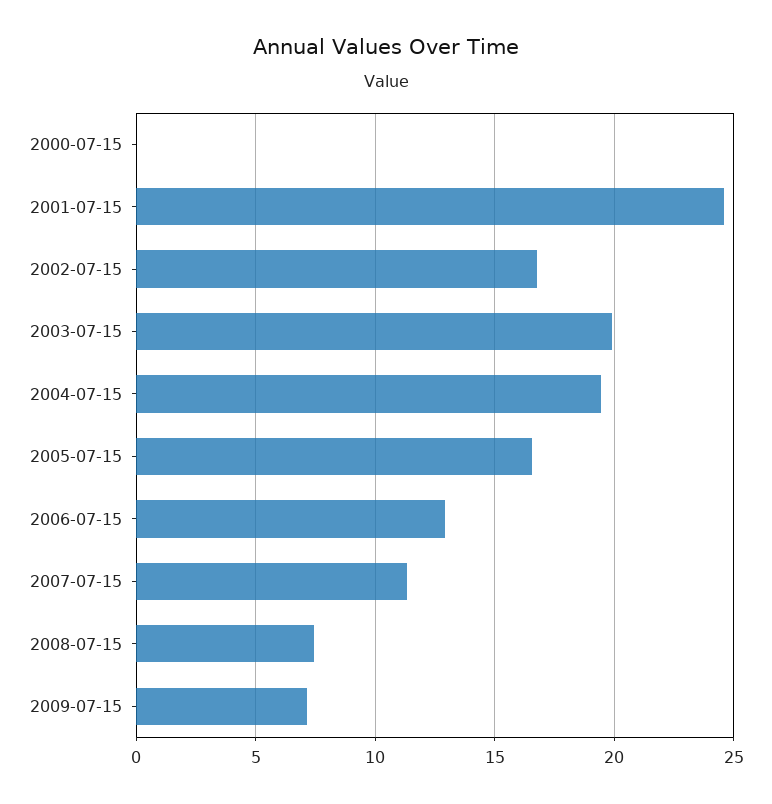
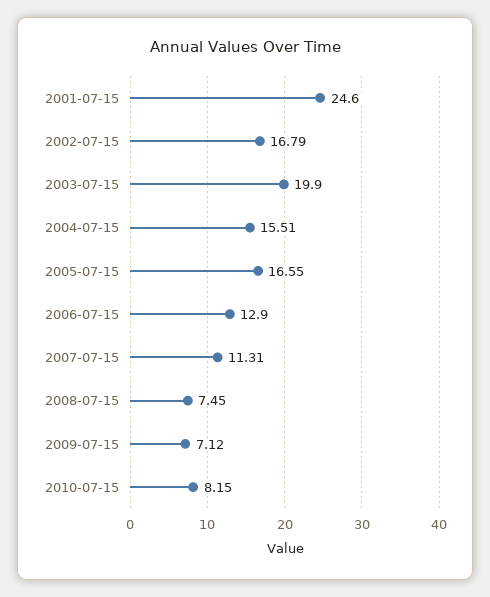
2000-07-15: 0 -> none
2004-07-15: 19.5 -> 15.51
2010-07-15: none -> 8.15

